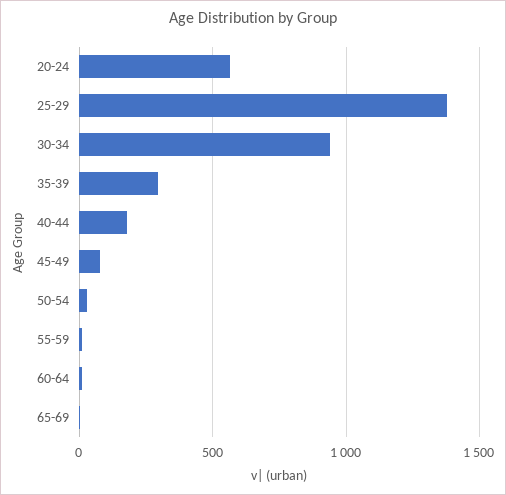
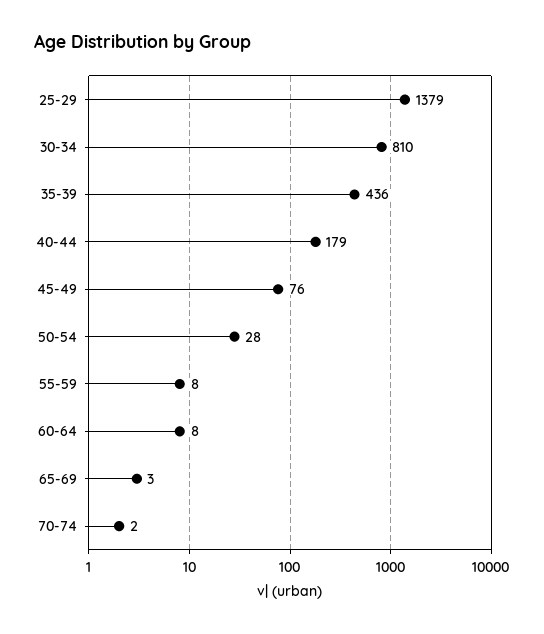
20-24: 550 -> none
30-34: 950 -> 810
35-39: 300 -> 436
70-74: none -> 2

